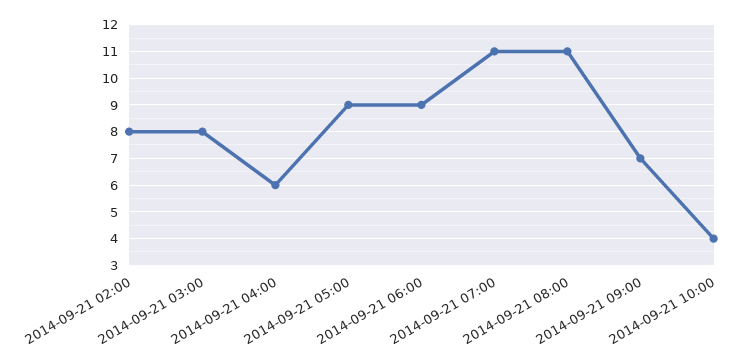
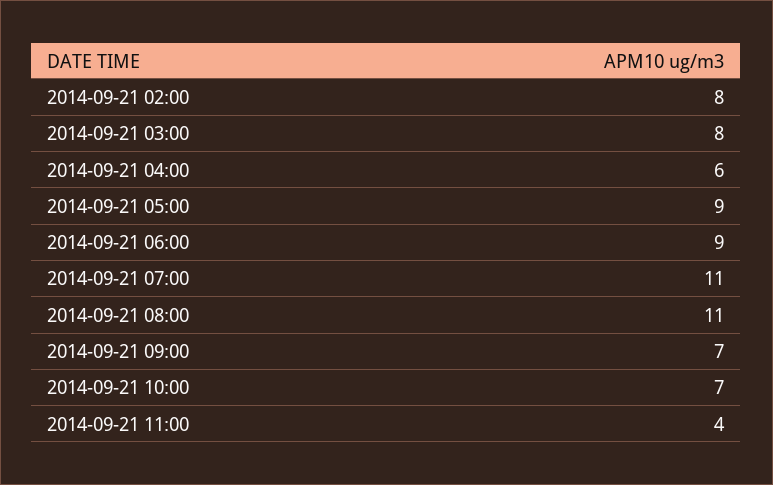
2014-09-21 10:00: 4 -> 7
2014-09-21 11:00: none -> 4

